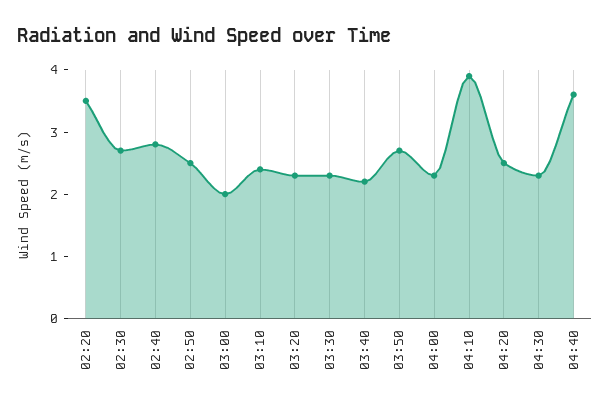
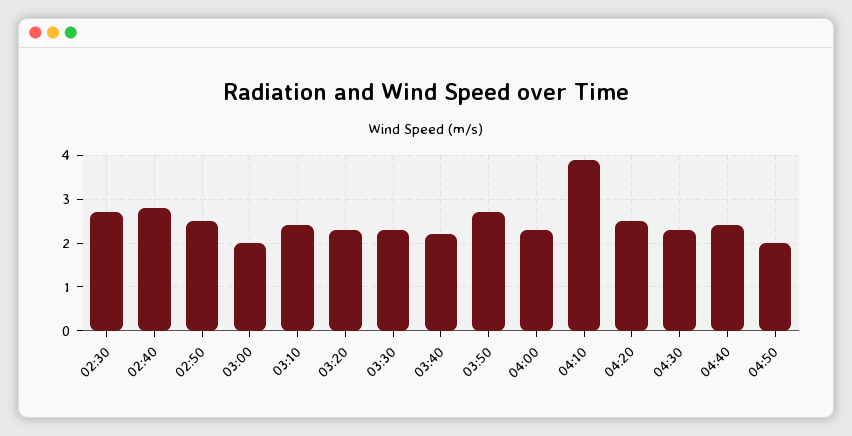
02:20: 3.5 -> none
04:40: 3.5 -> 2.5
04:50: none -> 2

